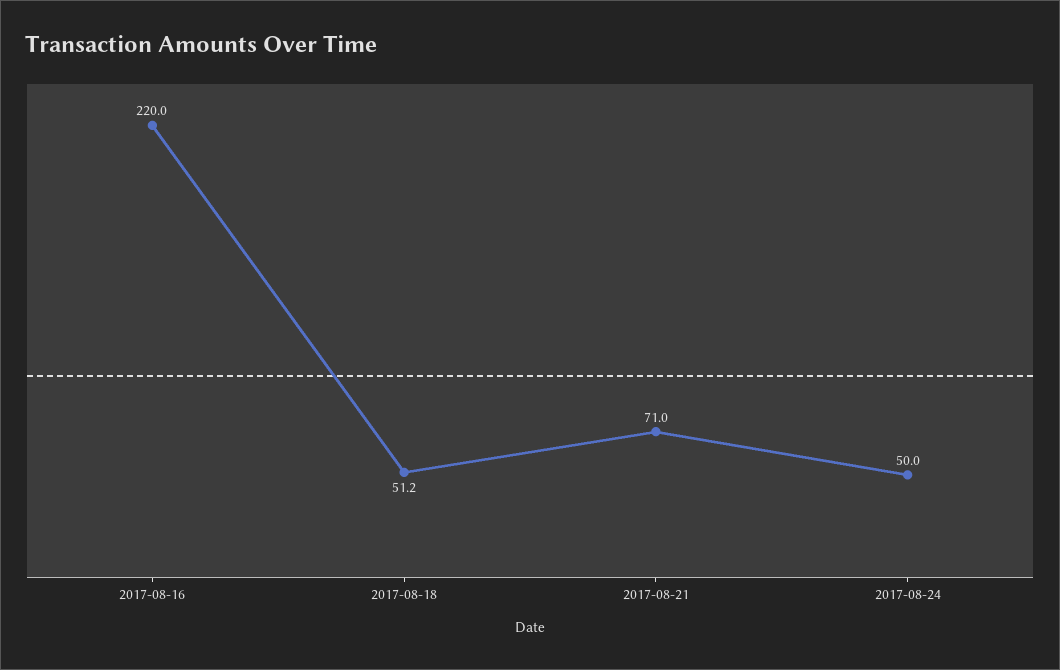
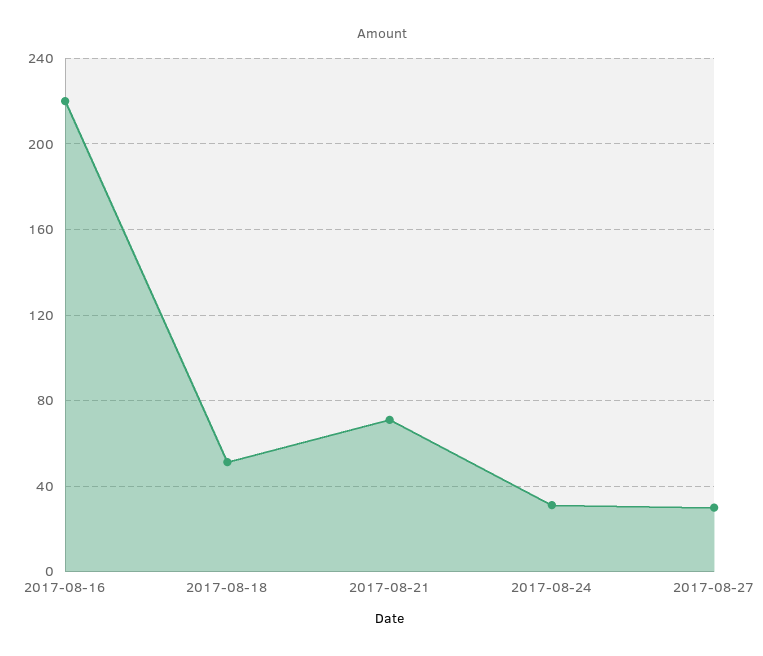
2017-08-24: 50 -> 30
2017-08-27: none -> 30

